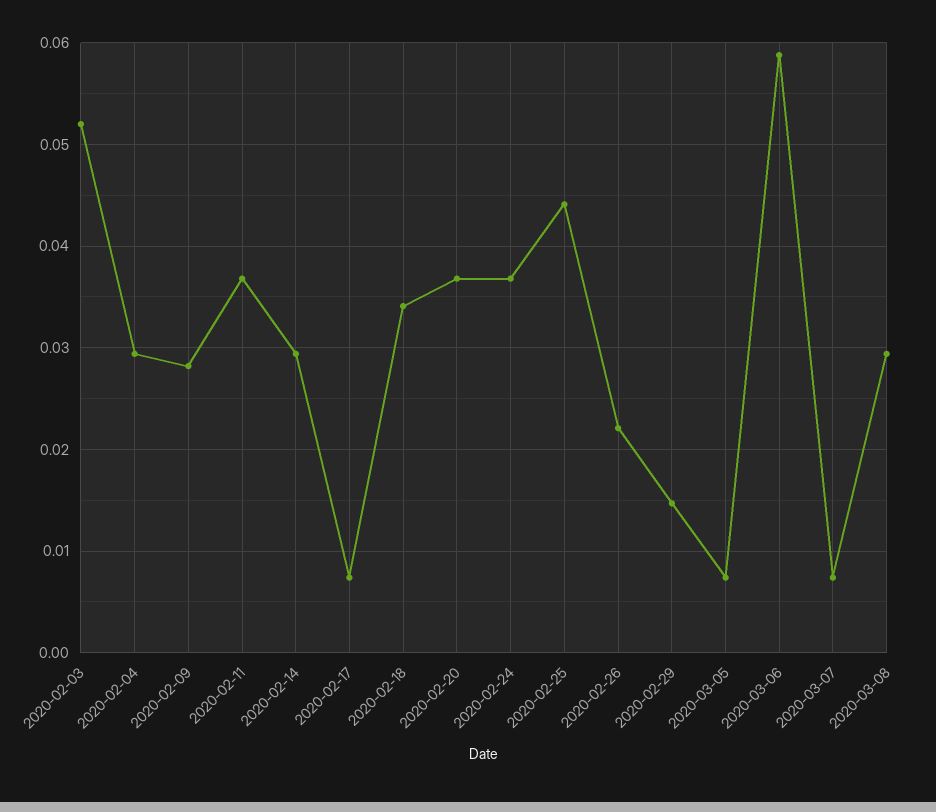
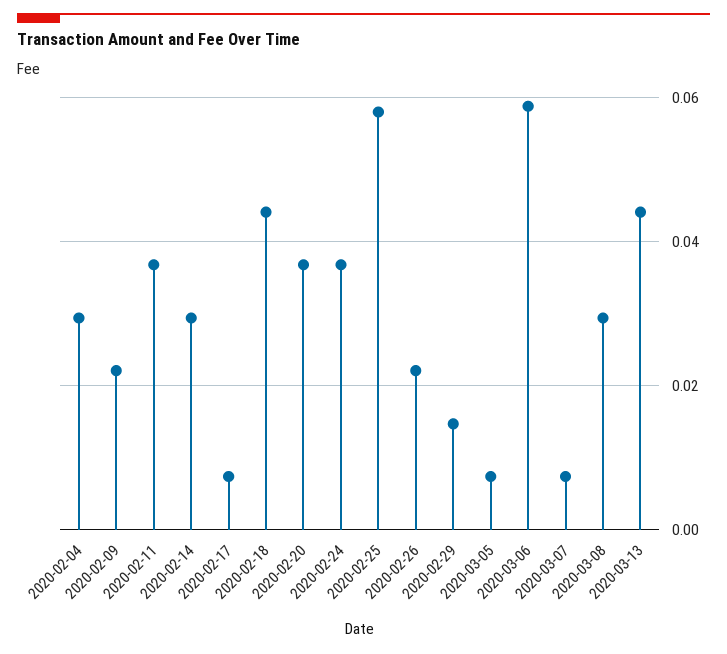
2020-02-03: 0.052 -> none
2020-02-09: 0.028 -> 0.022
2020-02-18: 0.034 -> 0.044
2020-02-25: 0.044 -> 0.058
2020-03-13: none -> 0.044

